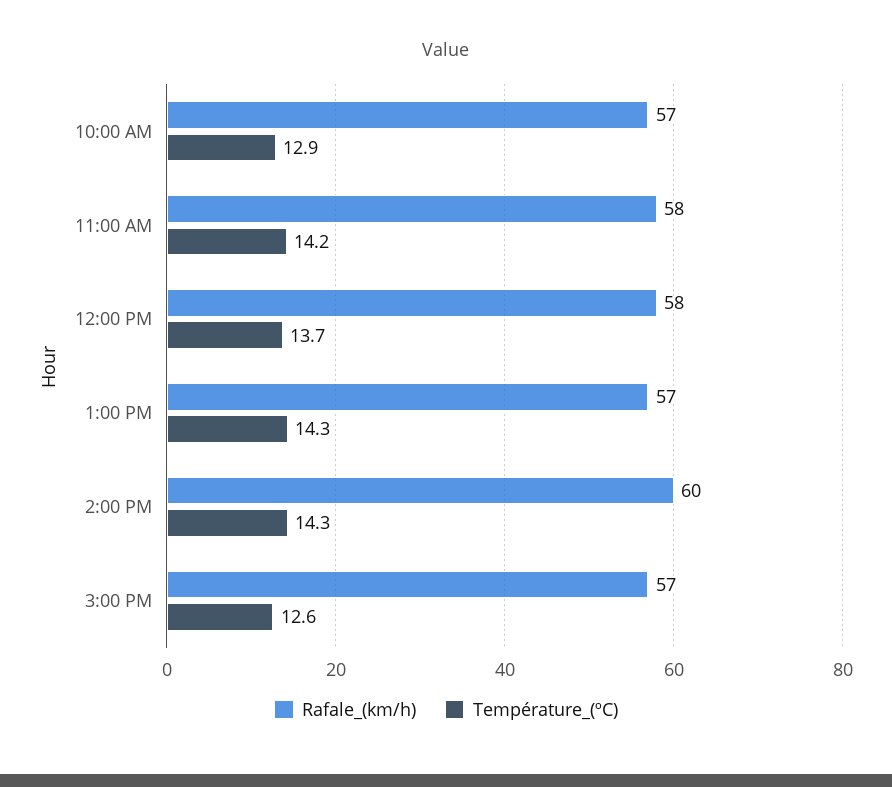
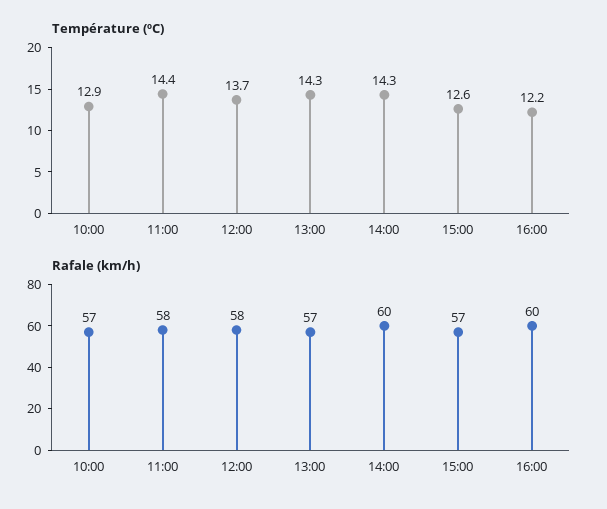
Température_(ºC), 11:00 AM: 14.2 -> 14.4
Température_(ºC), 16:00: none -> 12.2
Rafale_(km/h), 16:00: none -> 60

